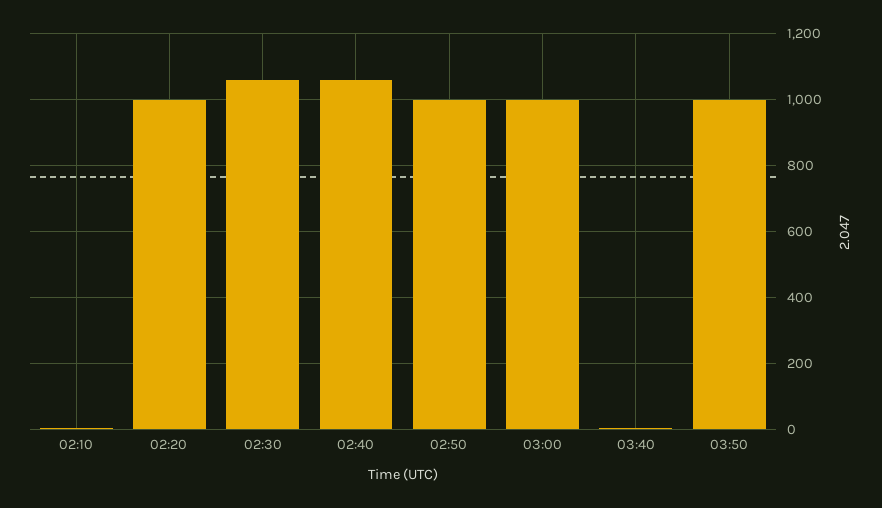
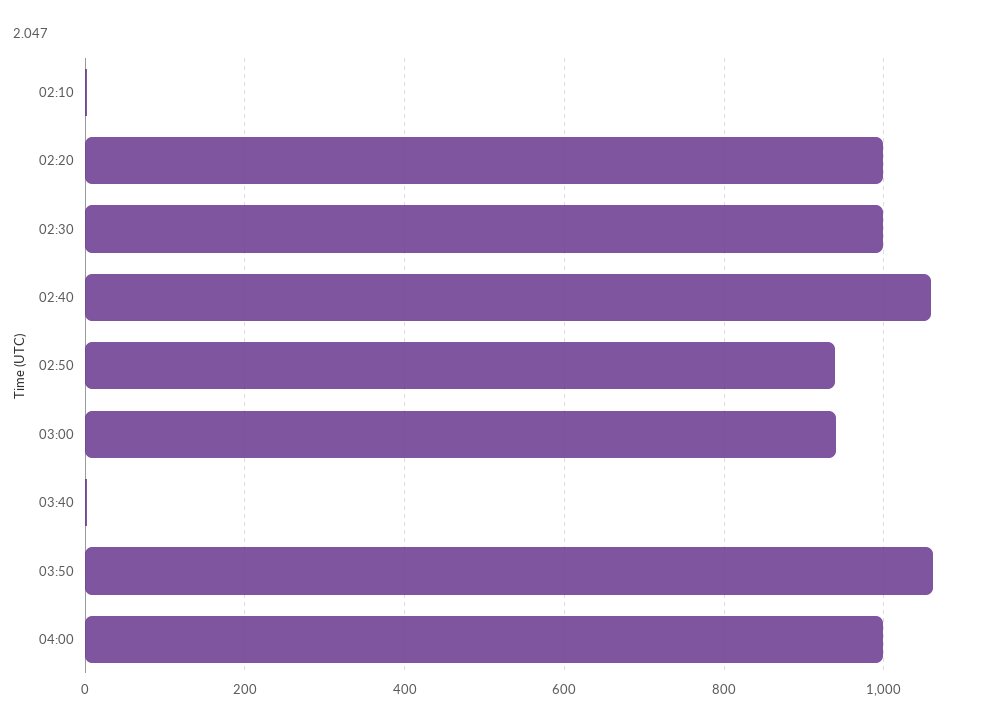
02:30: 1060 -> 1000
02:50: 1000 -> 940
03:00: 1000 -> 940
03:50: 1000 -> 1060
04:00: none -> 1000

